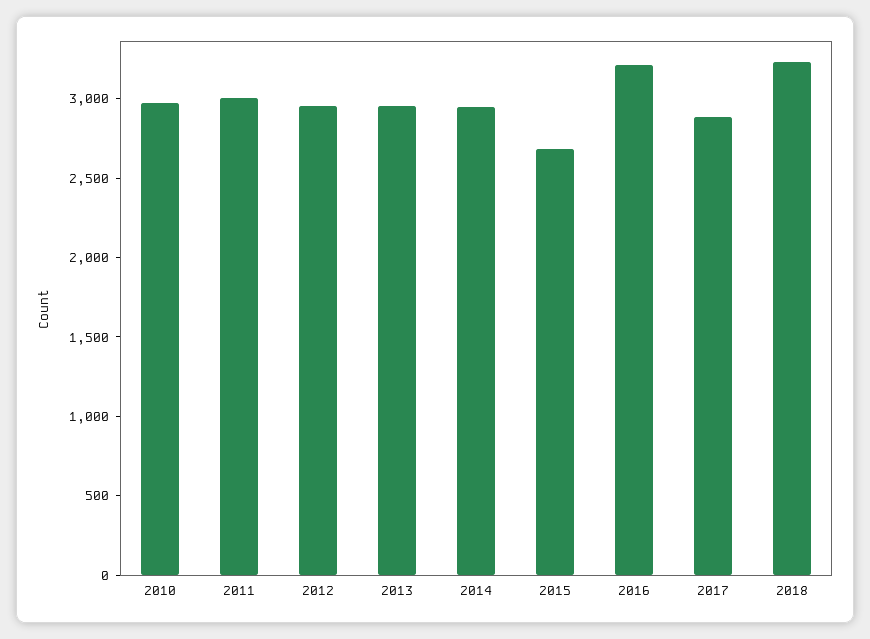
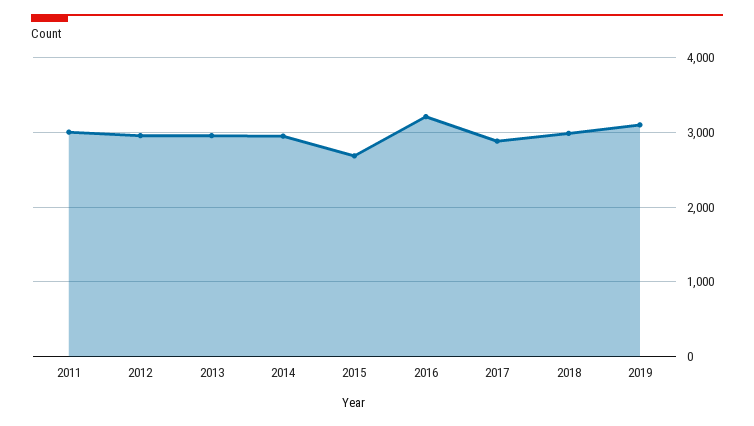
2010: 3000 -> none
2018: 3200 -> 3000
2019: none -> 3100

